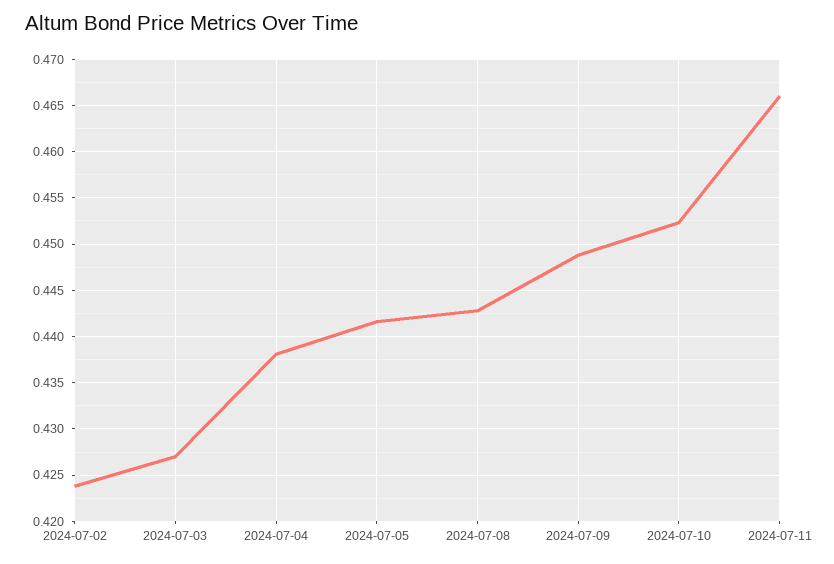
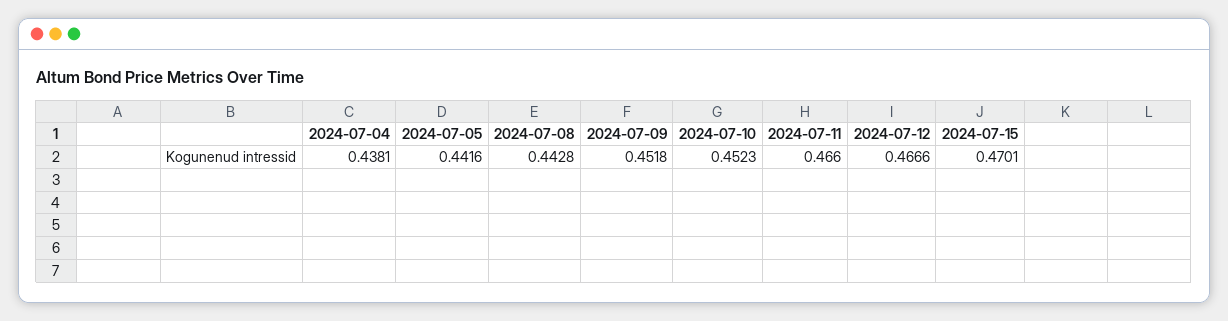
2024-07-02: 0.424 -> none
2024-07-03: 0.427 -> none
2024-07-09: 0.449 -> 0.4518
2024-07-12: none -> 0.4666
2024-07-15: none -> 0.4701

